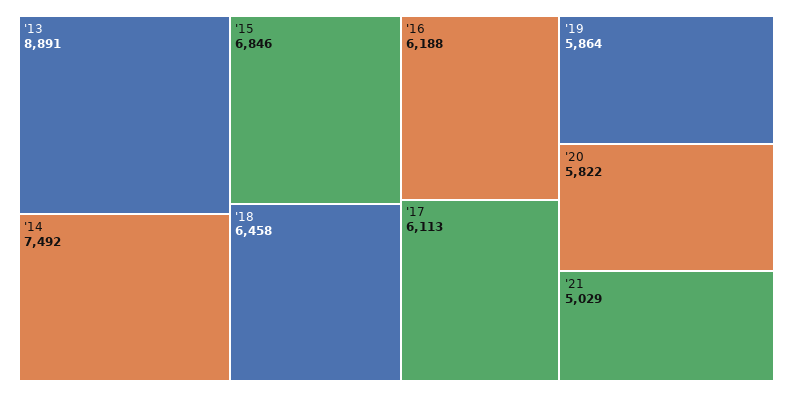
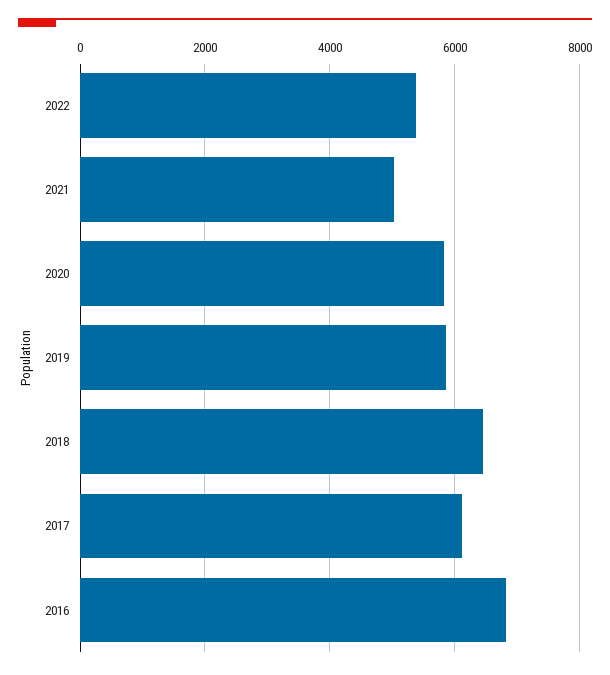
'13: 8891 -> none
'14: 7492 -> none
'15: 6846 -> none
'16: 6188 -> 6800
2022: none -> 5400

